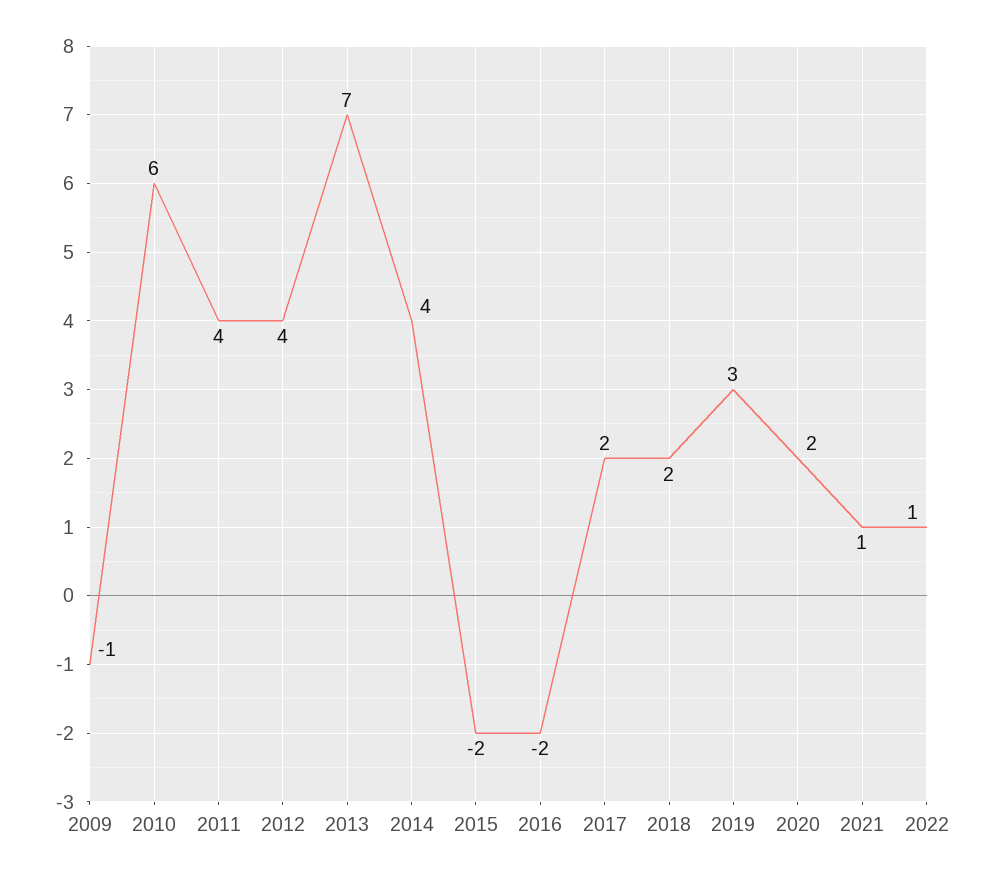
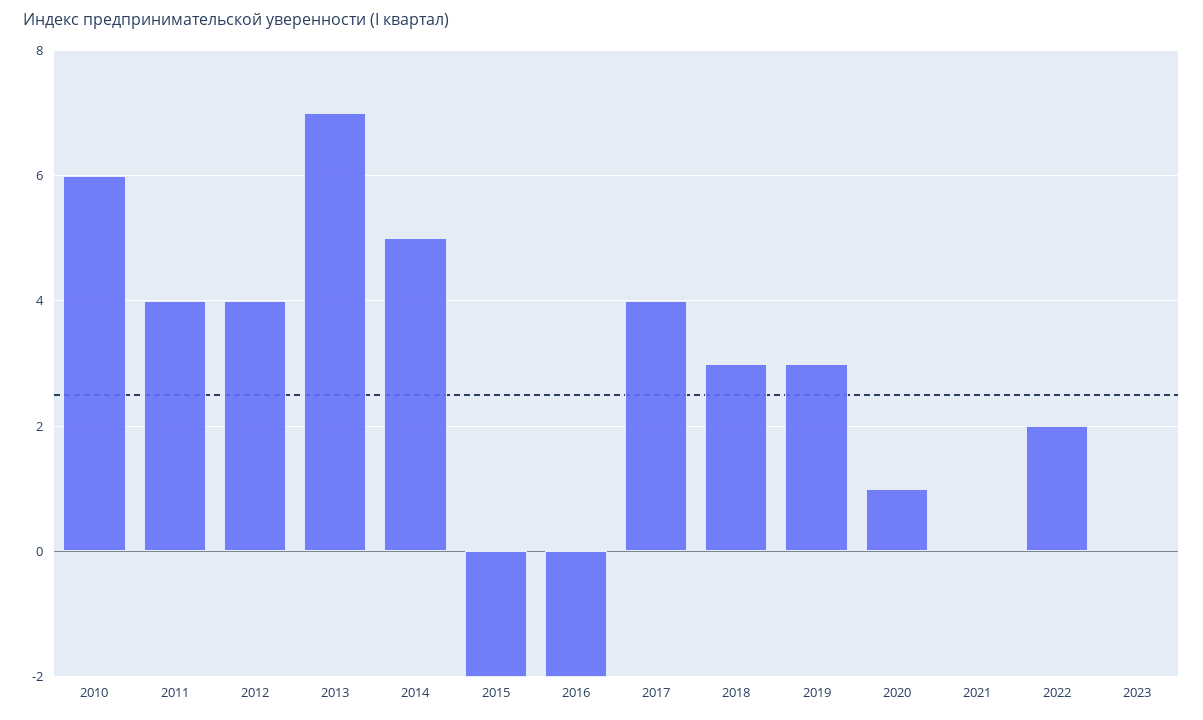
2009: -1 -> none
2014: 4 -> 5
2017: 2 -> 4
2018: 2 -> 3
2020: 2 -> 1
2021: 1 -> 0
2022: 1 -> 2
2023: none -> 0

